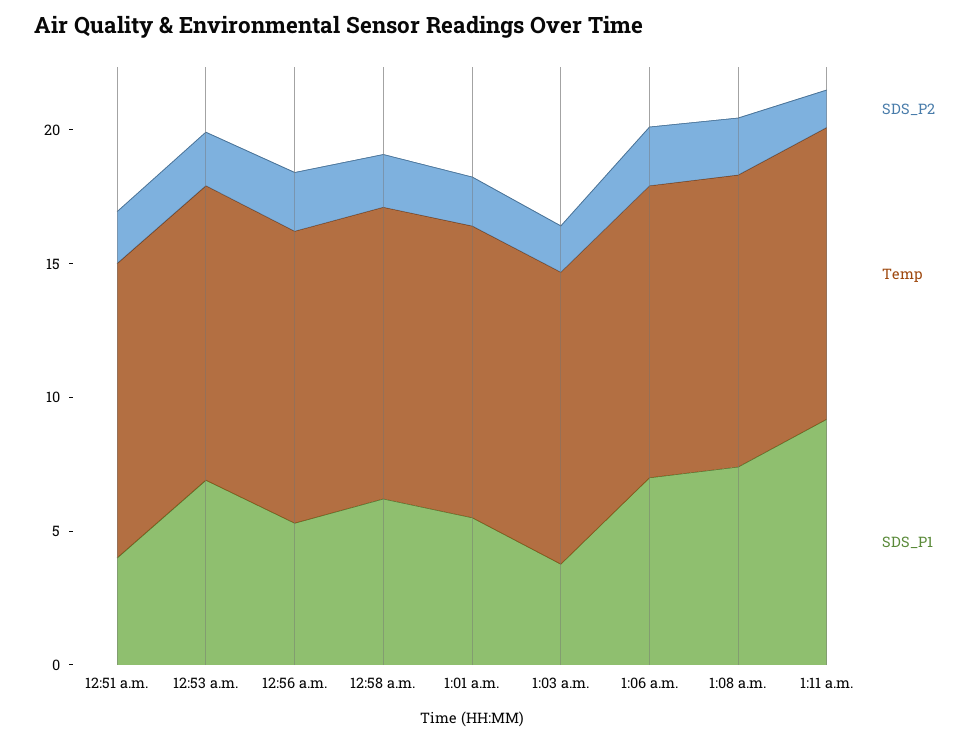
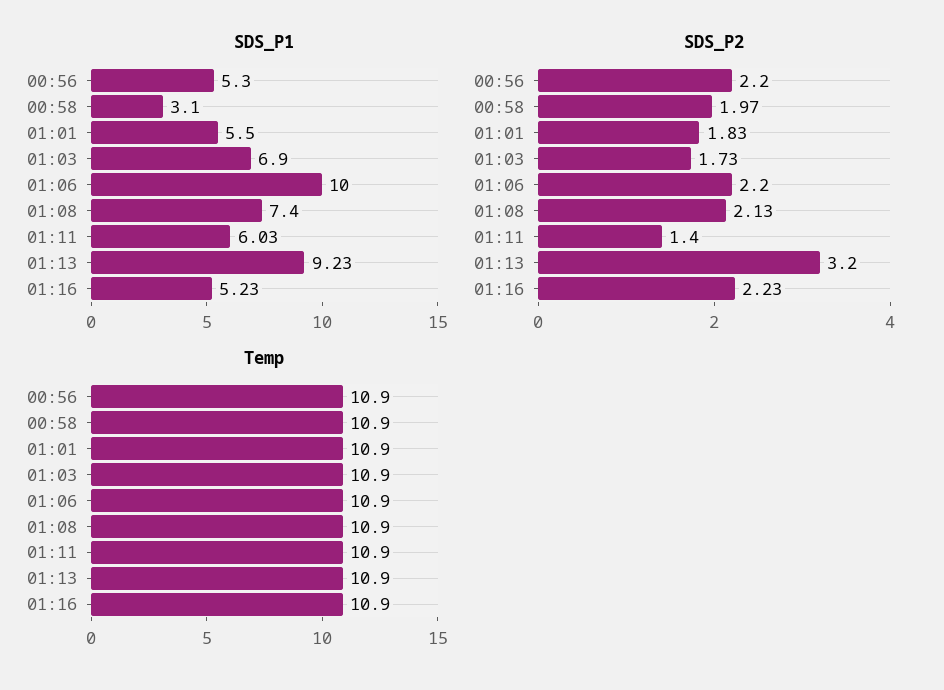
SDS_P2, 12:51 a.m.: 2 -> none
Temp, 12:51 a.m.: 11 -> none
SDS_P1, 12:51 a.m.: 4 -> none
SDS_P2, 12:53 a.m.: 2 -> none
Temp, 12:53 a.m.: 11 -> none
SDS_P1, 12:53 a.m.: 7 -> none
SDS_P1, 12:58 a.m.: 6 -> 3.1
SDS_P1, 1:03 a.m.: 4 -> 6.9
SDS_P1, 1:06 a.m.: 7 -> 10
SDS_P1, 1:11 a.m.: 9 -> 6.03
SDS_P1, 01:13: none -> 9.23
SDS_P1, 01:16: none -> 5.23
SDS_P2, 01:13: none -> 3.2
SDS_P2, 01:16: none -> 2.23
Temp, 01:13: none -> 10.9
Temp, 01:16: none -> 10.9

